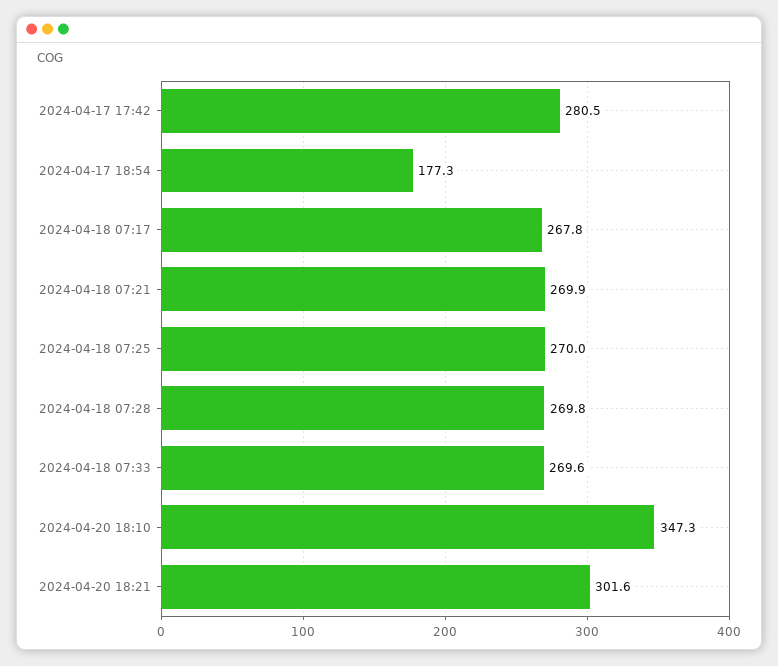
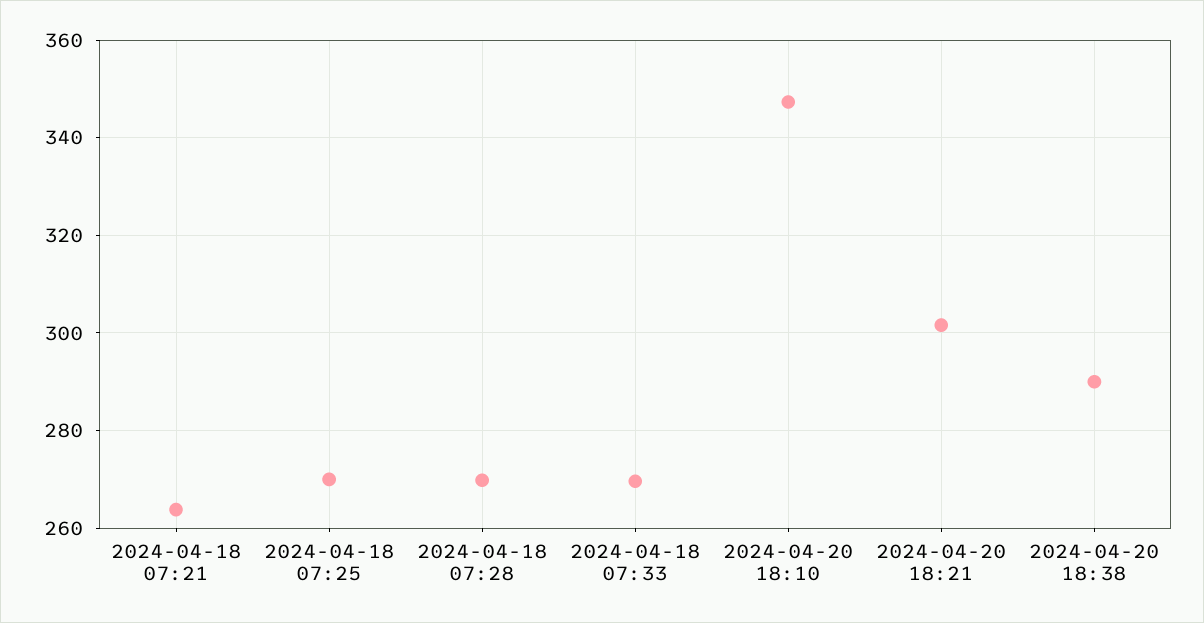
2024-04-17 17:42: 280.5 -> none
2024-04-17 18:54: 177.3 -> none
2024-04-18 07:17: 267.8 -> none
2024-04-18 07:21: 269.9 -> 264
2024-04-20 18:38: none -> 290

